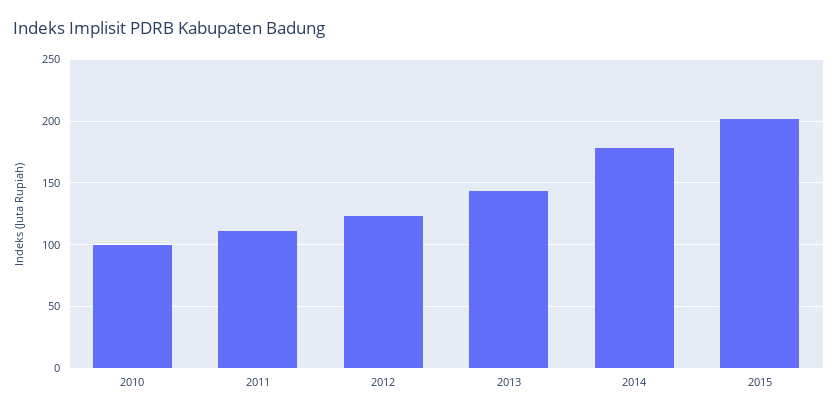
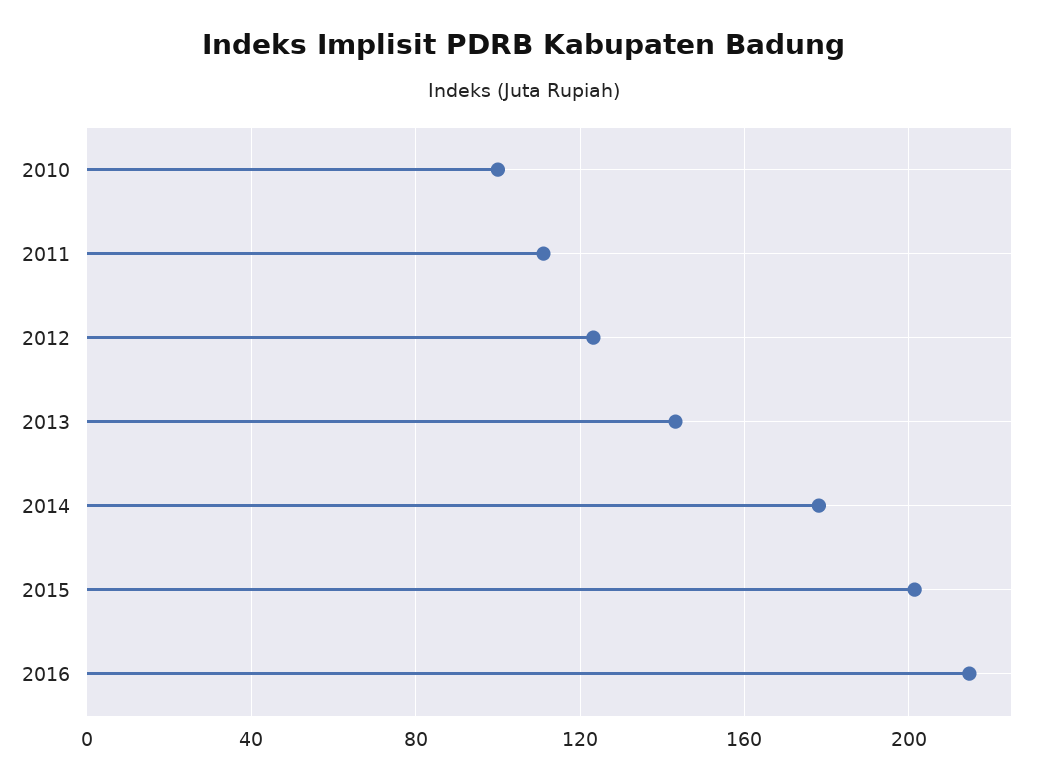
2016: none -> 215

